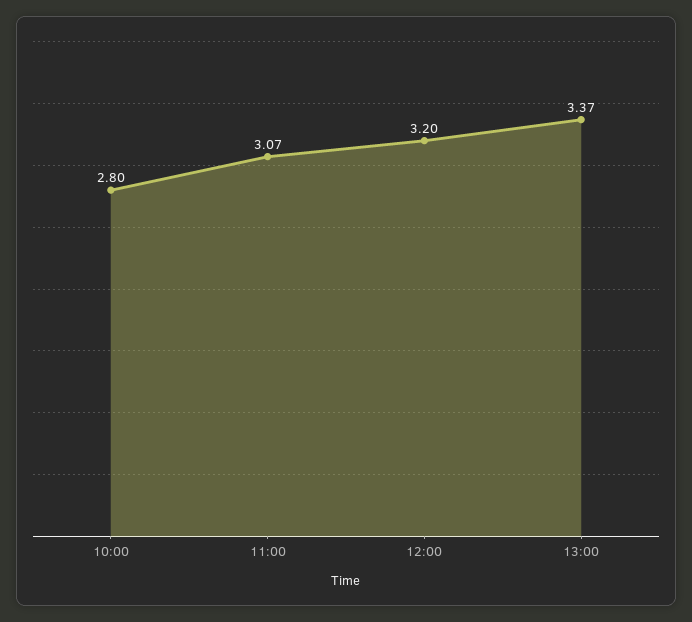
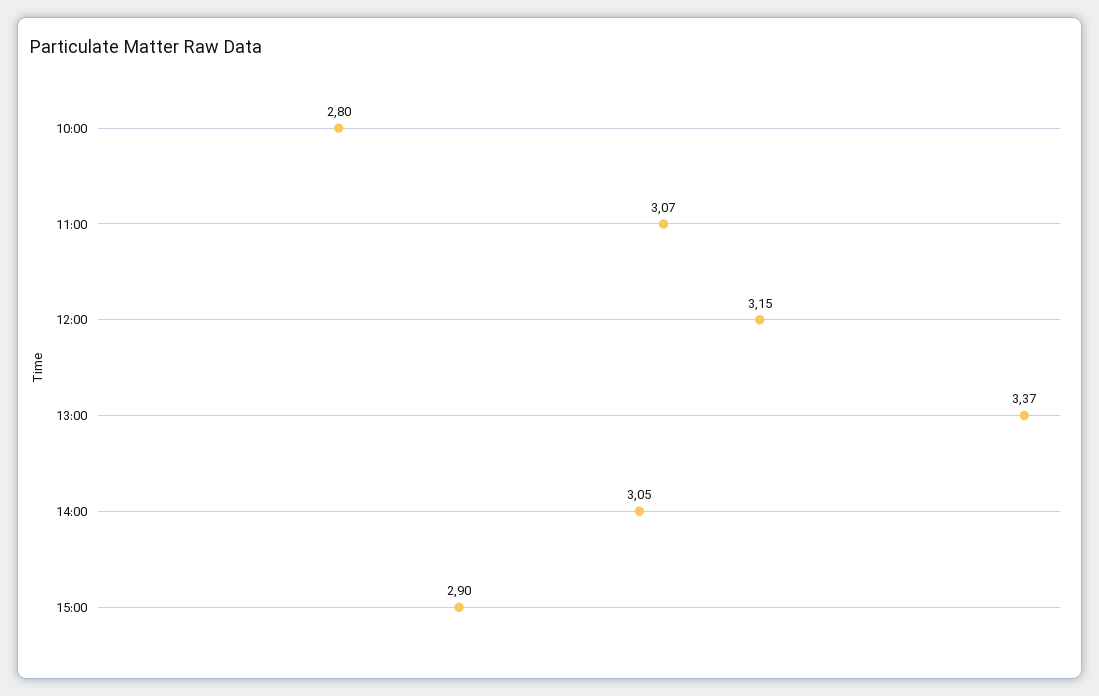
12:00: 3.2 -> 3.15
14:00: none -> 3.05
15:00: none -> 2.9

